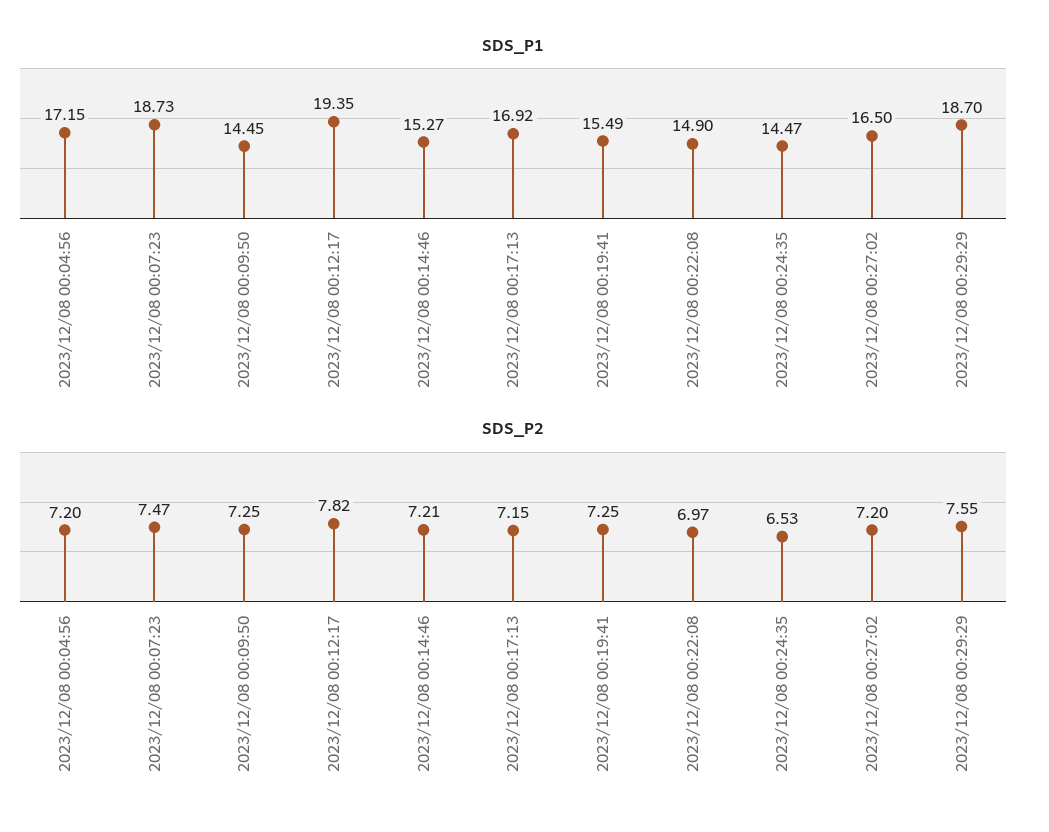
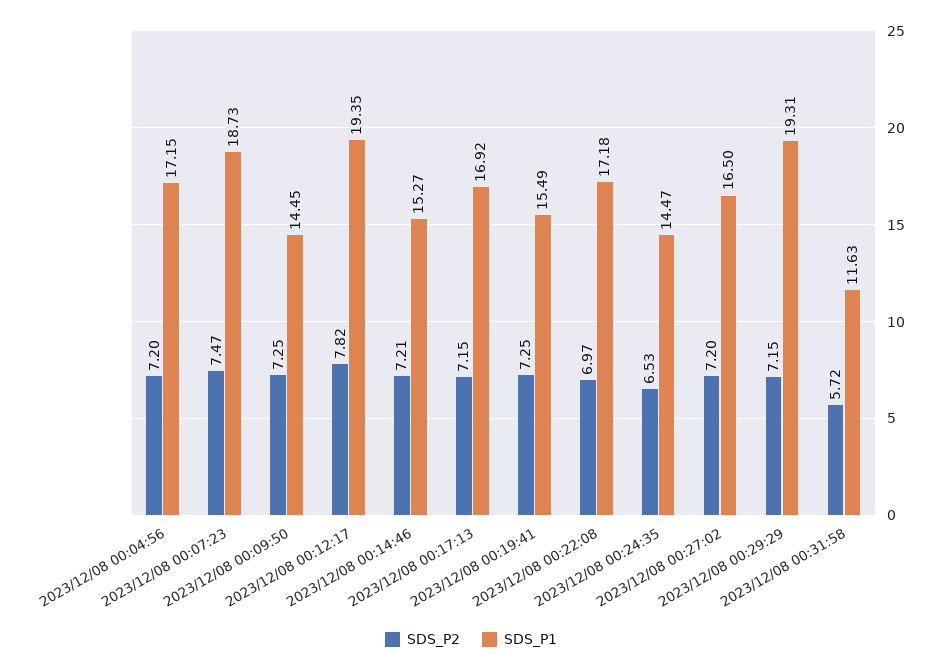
SDS_P1, 2023/12/08 00:22:08: 14.9 -> 17.18
SDS_P1, 2023/12/08 00:29:29: 18.7 -> 19.31
SDS_P2, 2023/12/08 00:29:29: 7.55 -> 7.15
SDS_P2, 2023/12/08 00:31:58: none -> 5.72
SDS_P1, 2023/12/08 00:31:58: none -> 11.63

